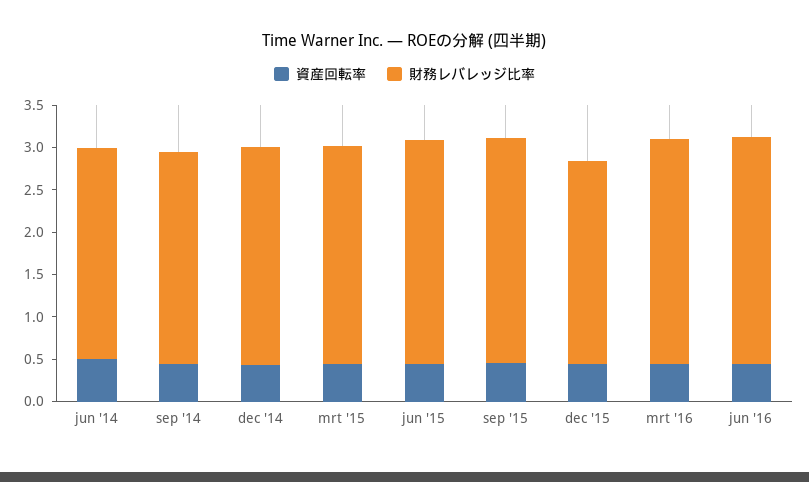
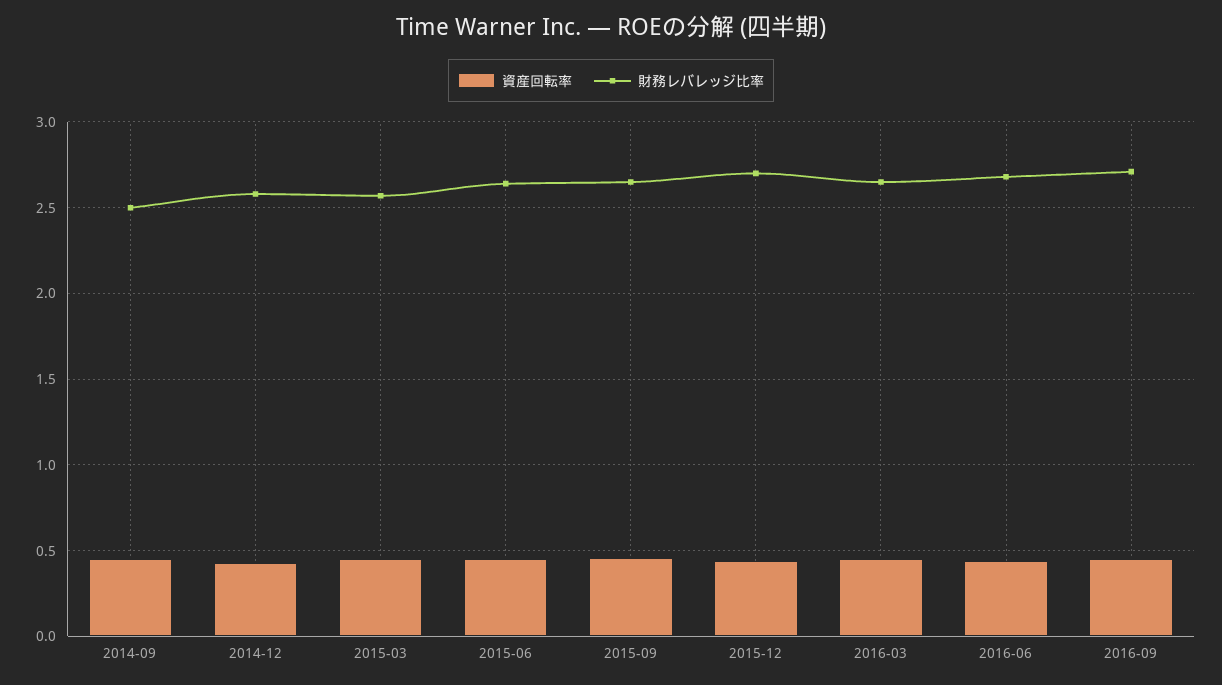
資産回転率, jun '14: 0.5 -> none
財務レバレッジ比率, jun '14: 2.5 -> none
財務レバレッジ比率, dec '15: 2.4 -> 2.7
資産回転率, 2016-09: none -> 0.45
財務レバレッジ比率, 2016-09: none -> 2.7

